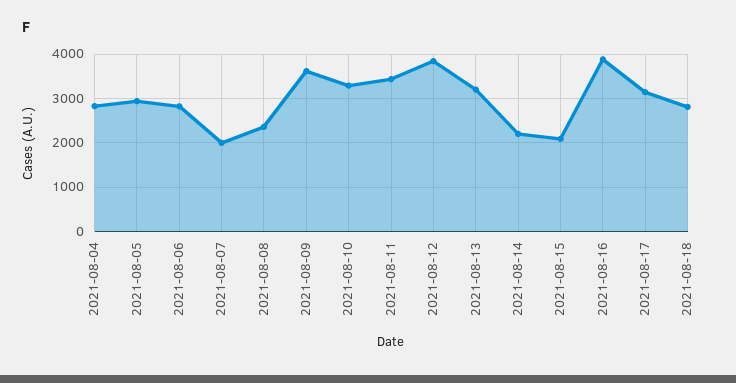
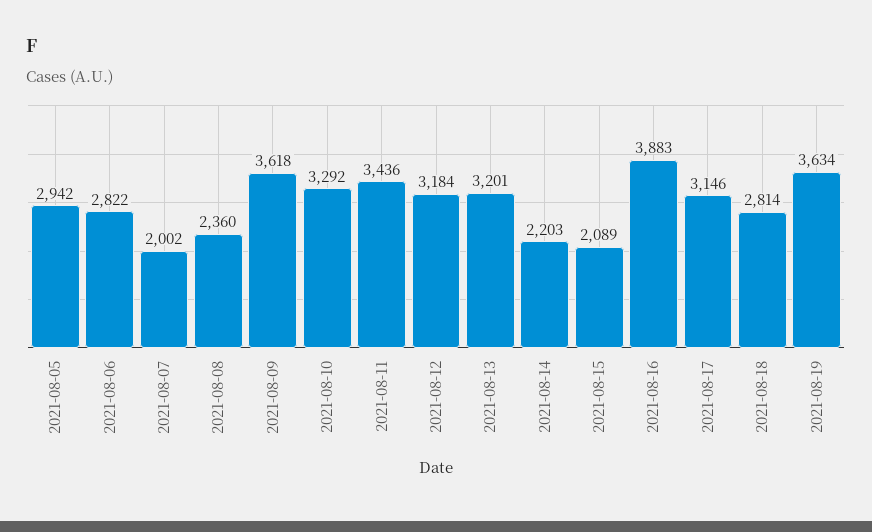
2021-08-04: 2800 -> none
2021-08-12: 3800 -> 3184
2021-08-19: none -> 3634

